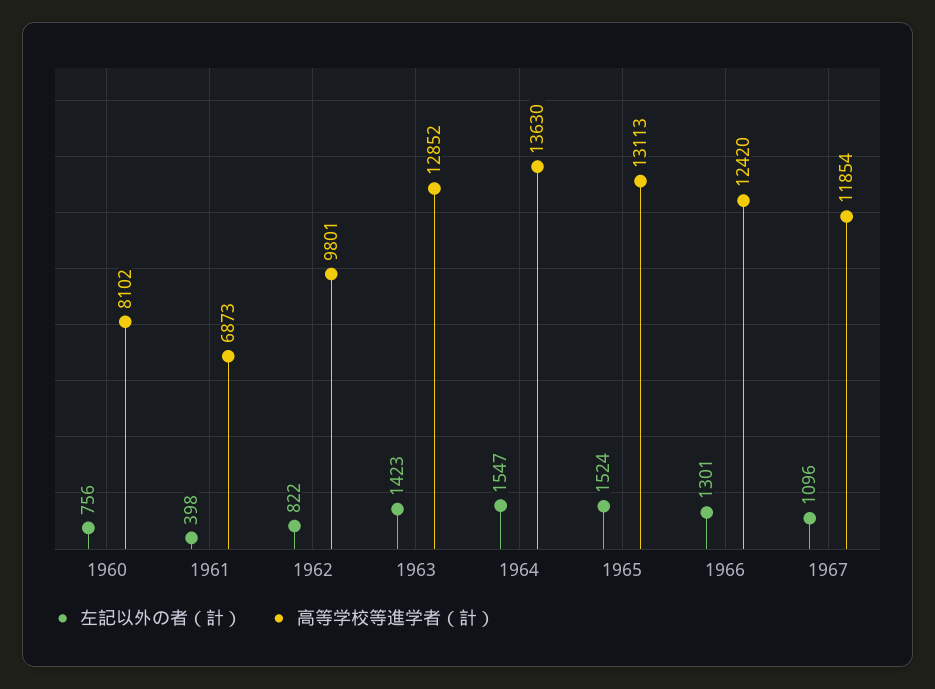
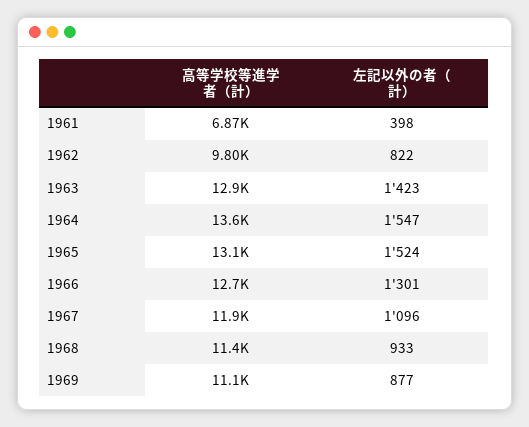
左記以外の者（計）, 1960: 756 -> none
高等学校等進学者（計）, 1960: 8102 -> none
高等学校等進学者（計）, 1966: 12420 -> 12700
高等学校等進学者（計）, 1968: none -> 11400
左記以外の者（計）, 1968: none -> 933
高等学校等進学者（計）, 1969: none -> 11100
左記以外の者（計）, 1969: none -> 877

